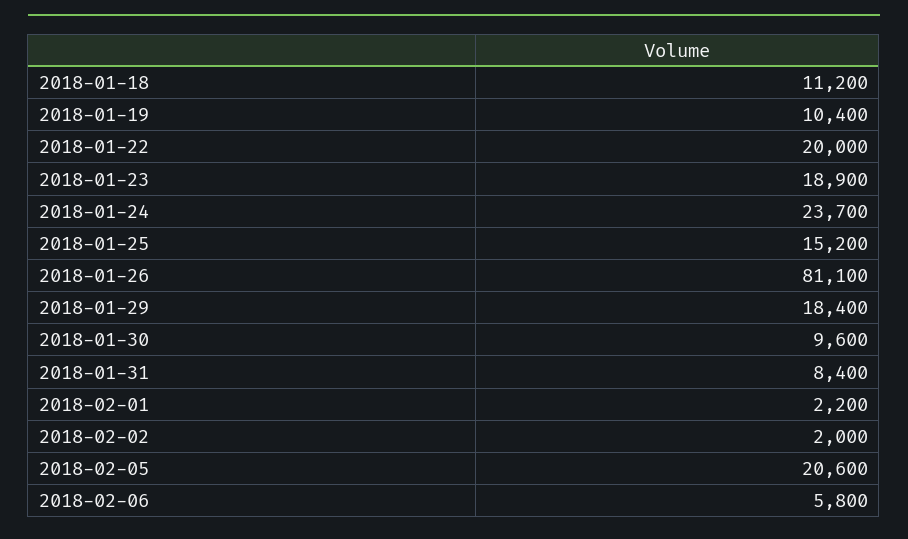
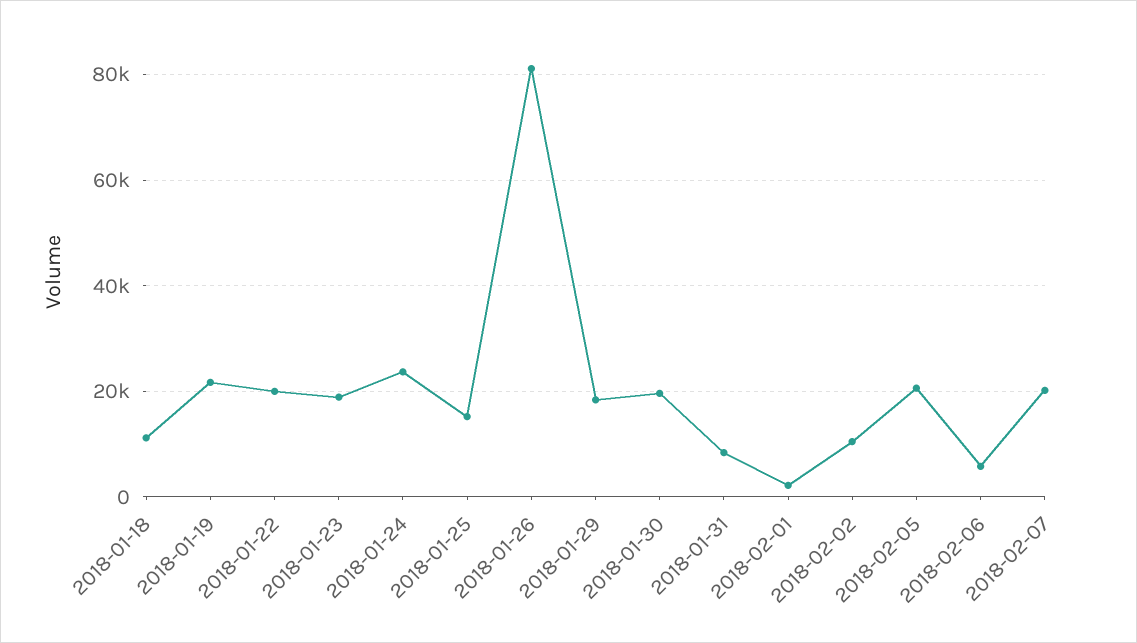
2018-01-19: 10400 -> 22000
2018-01-30: 9600 -> 20000
2018-02-02: 2000 -> 10000
2018-02-07: none -> 20000

